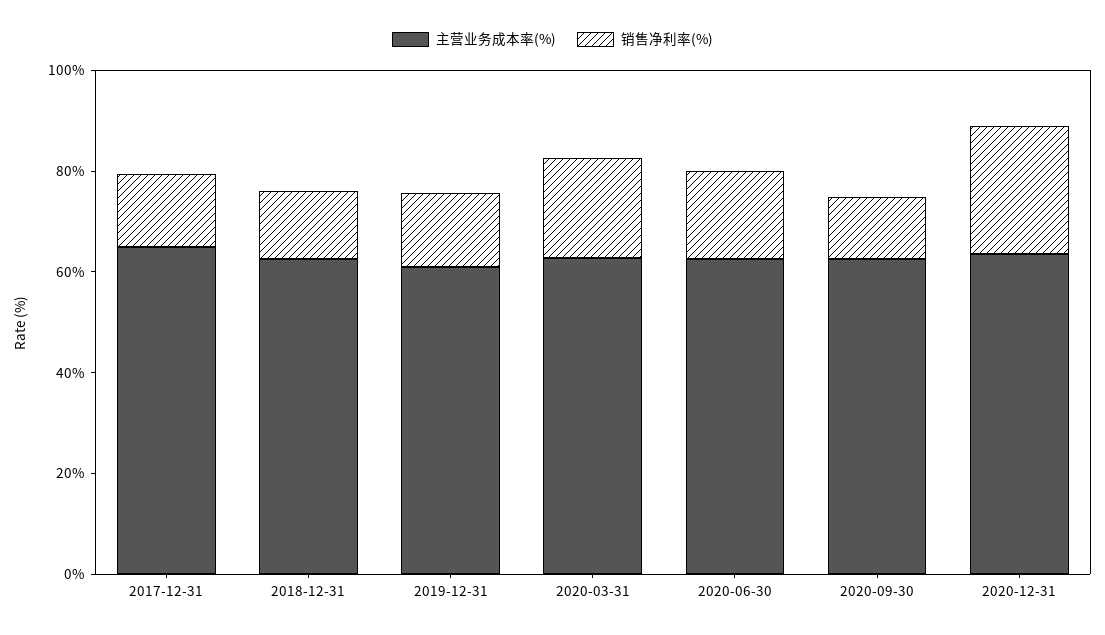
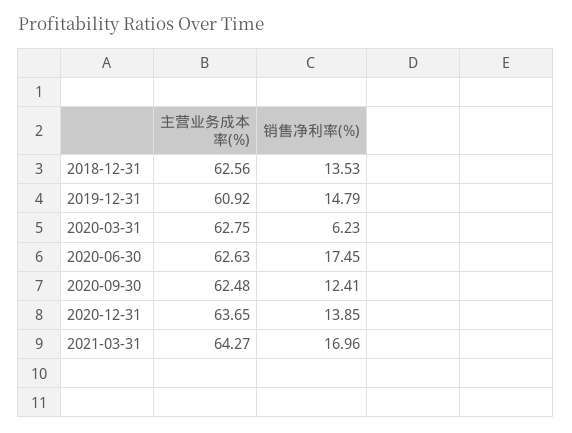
主营业务成本率(%), 2017-12-31: 65 -> none
销售净利率(%), 2017-12-31: 15 -> none
销售净利率(%), 2020-03-31: 20 -> 6.23
销售净利率(%), 2020-12-31: 25 -> 13.85
主营业务成本率(%), 2021-03-31: none -> 64.27
销售净利率(%), 2021-03-31: none -> 16.96

